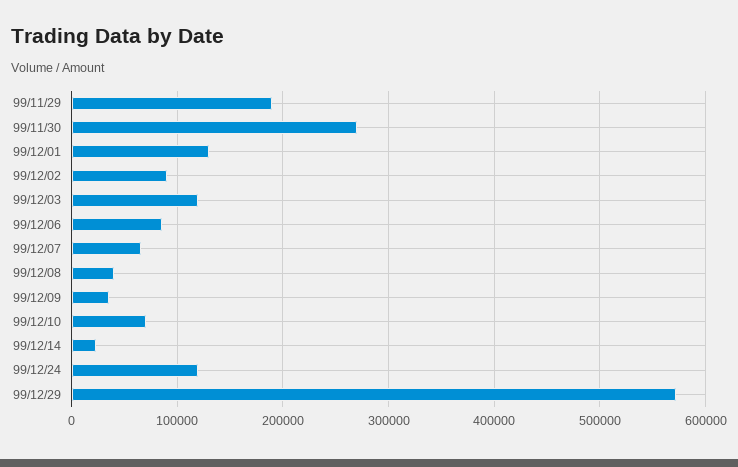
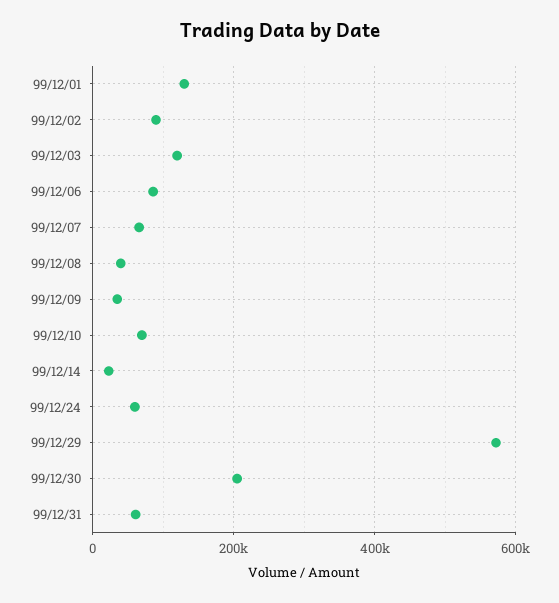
99/11/29: 190000 -> none
99/11/30: 270000 -> none
99/12/24: 120000 -> 60000
99/12/30: none -> 200000
99/12/31: none -> 60000

